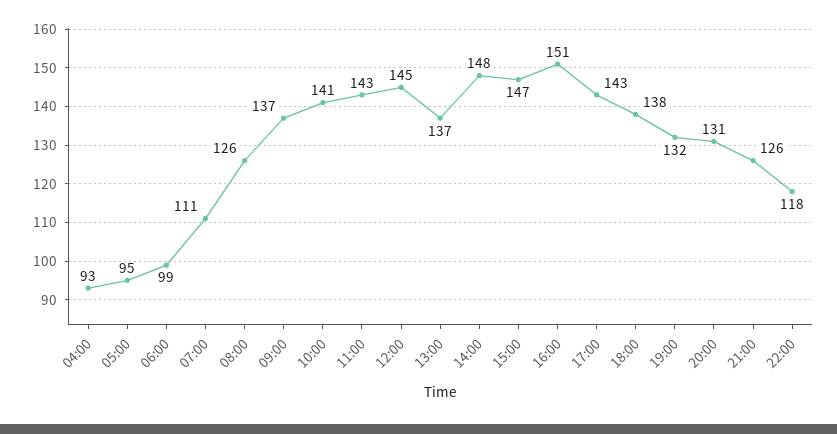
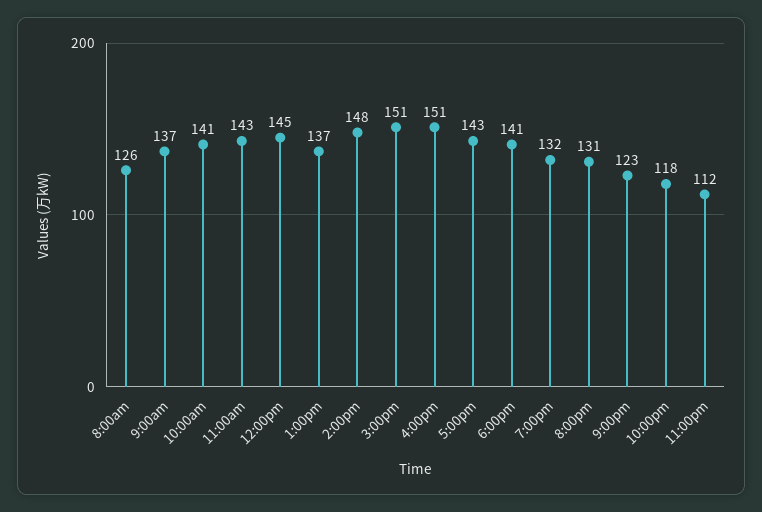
04:00: 93 -> none
05:00: 95 -> none
06:00: 99 -> none
07:00: 111 -> none
15:00: 147 -> 151
18:00: 138 -> 141
21:00: 126 -> 123
11:00pm: none -> 112

